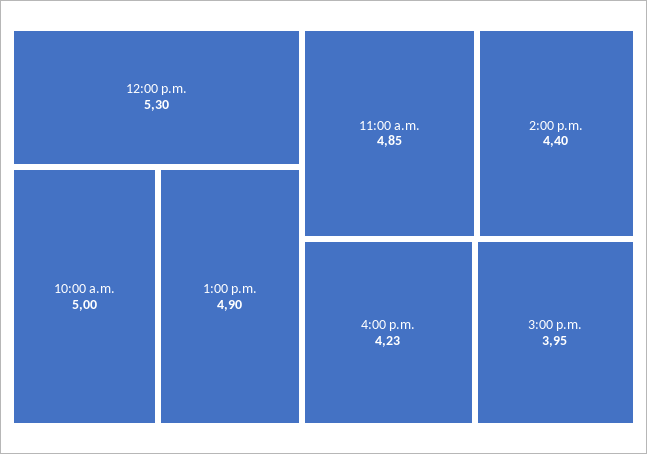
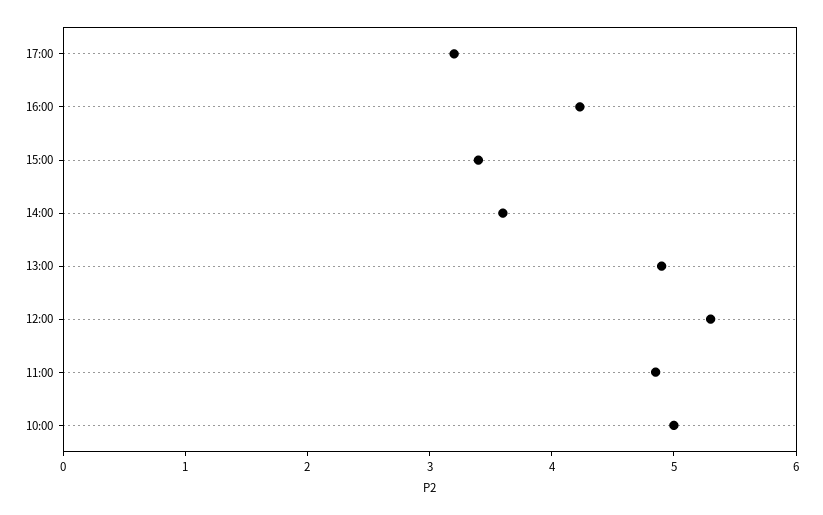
2:00 p.m.: 4.4 -> 3.6
3:00 p.m.: 3.95 -> 3.4
17:00: none -> 3.2

